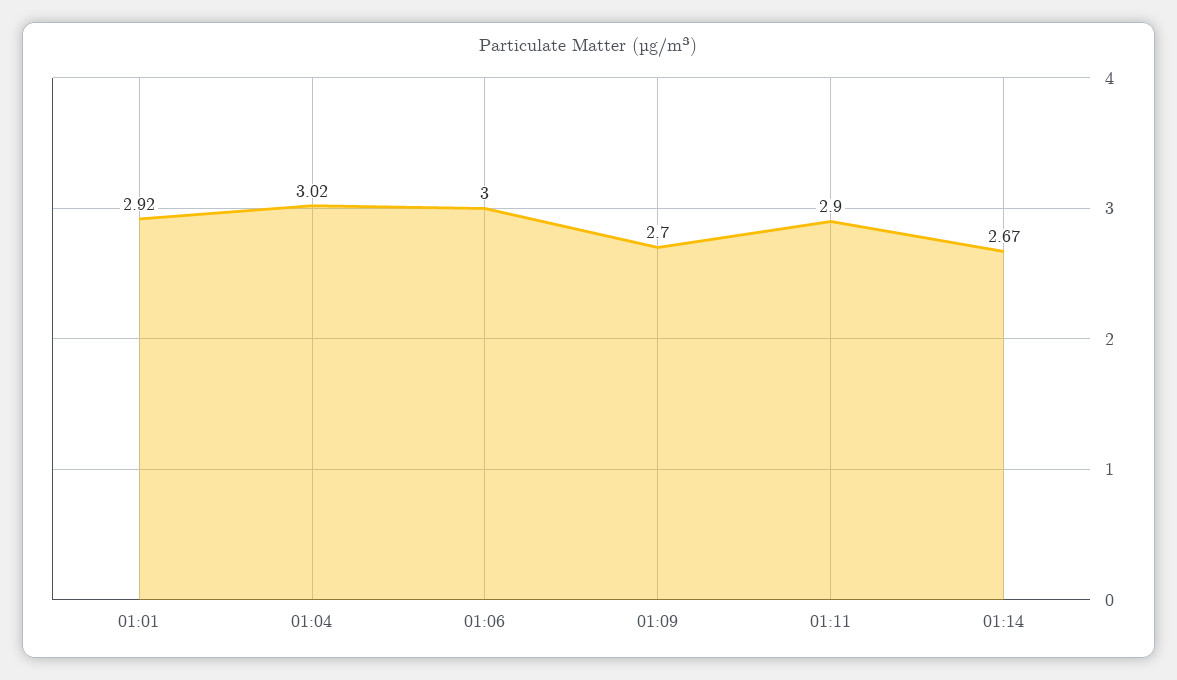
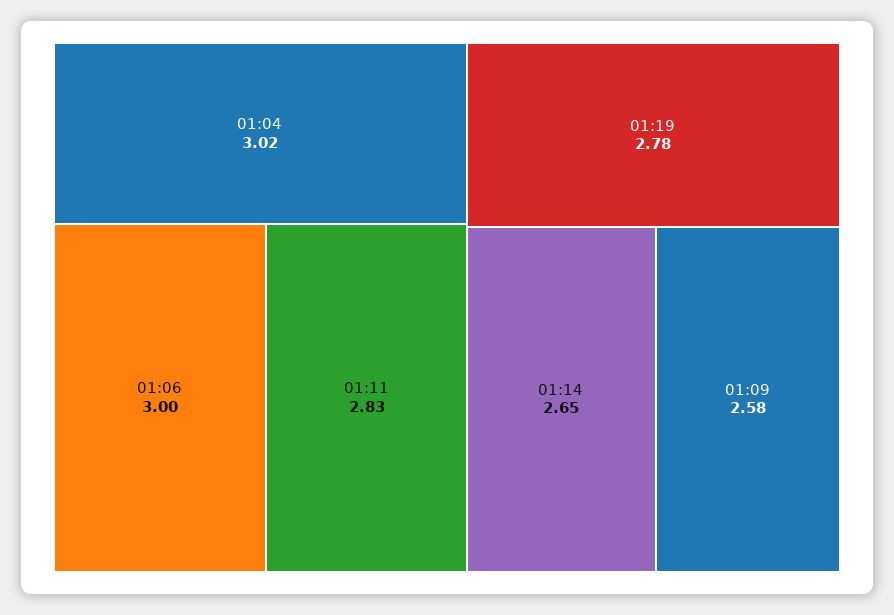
01:01: 2.92 -> none
01:09: 2.7 -> 2.58
01:11: 2.9 -> 2.83
01:14: 2.67 -> 2.65
01:19: none -> 2.78

